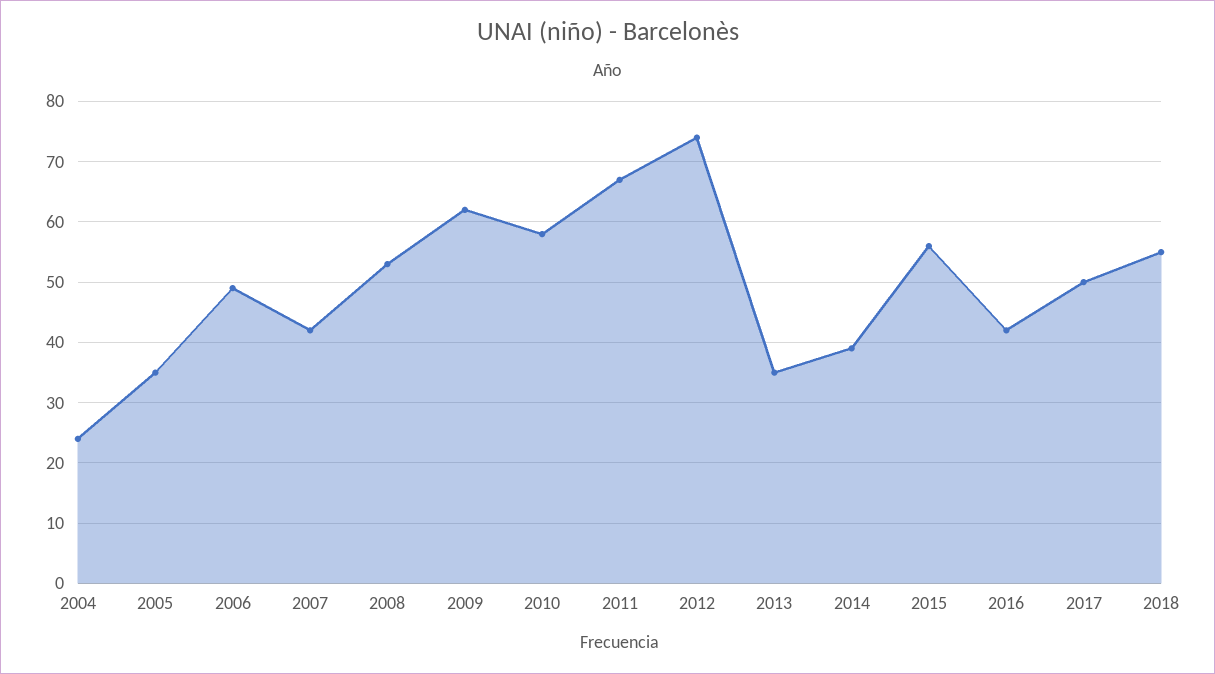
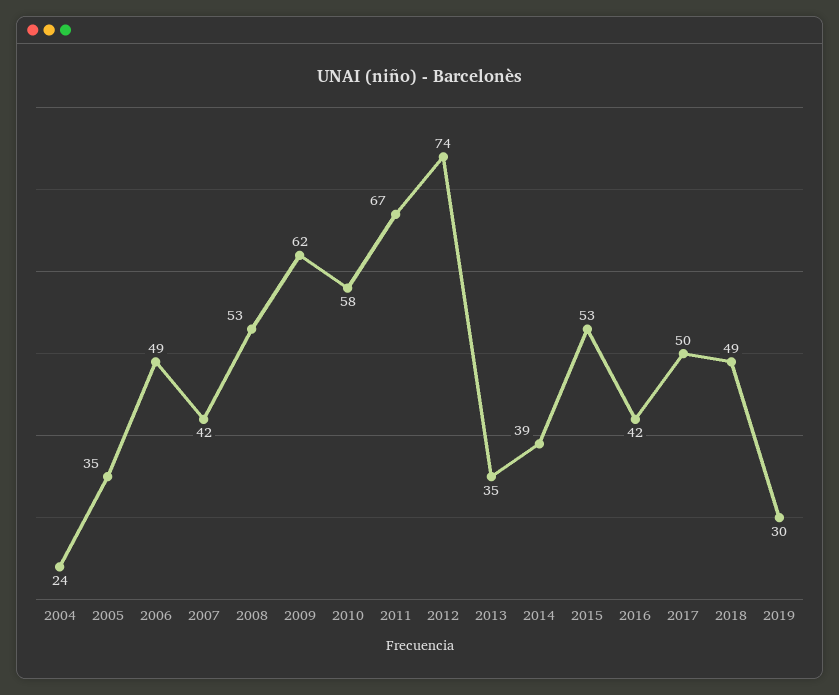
2015: 56 -> 53
2018: 55 -> 49
2019: none -> 30

